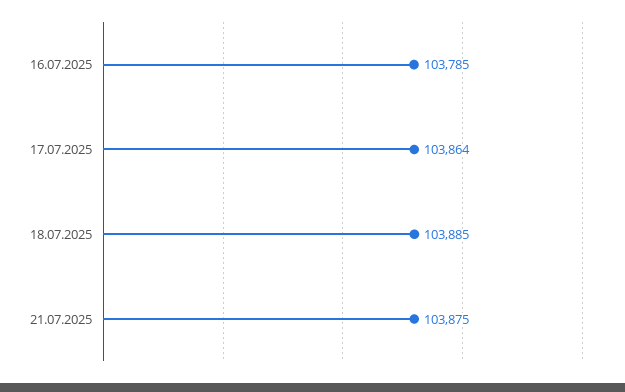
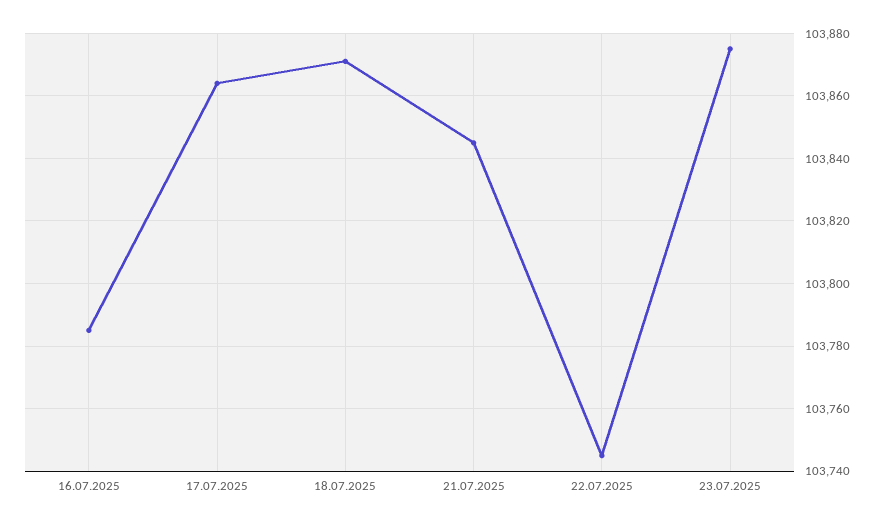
18.07.2025: 103885 -> 103870
21.07.2025: 103875 -> 103845
22.07.2025: none -> 103745
23.07.2025: none -> 103875

